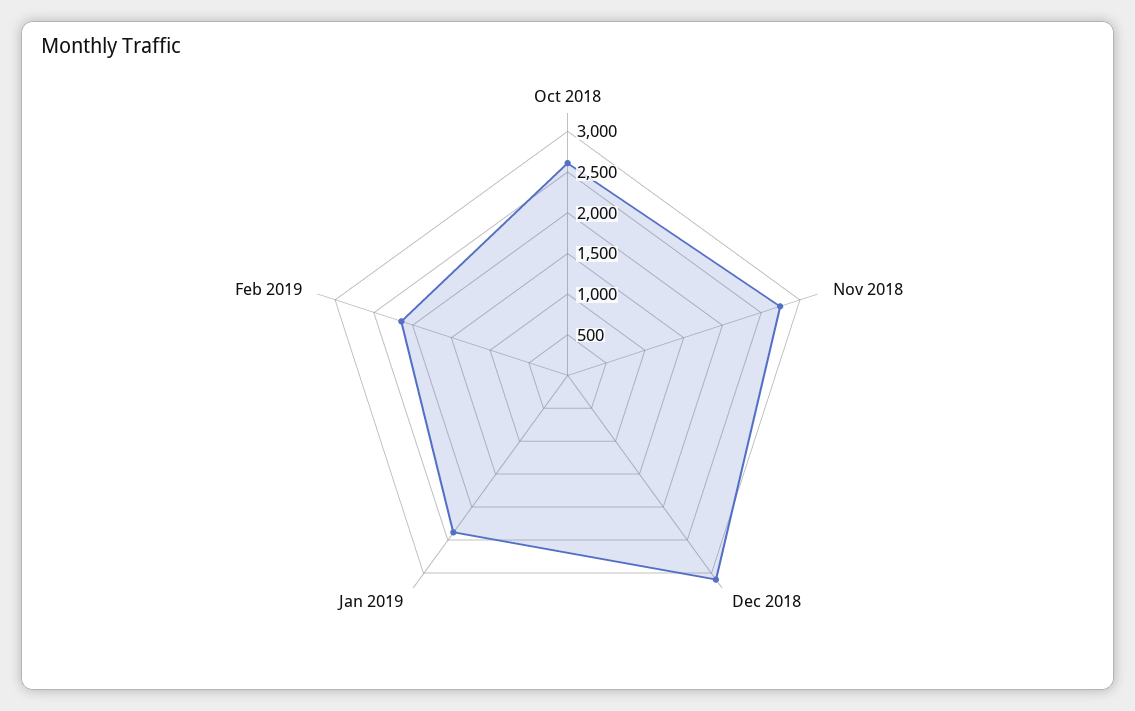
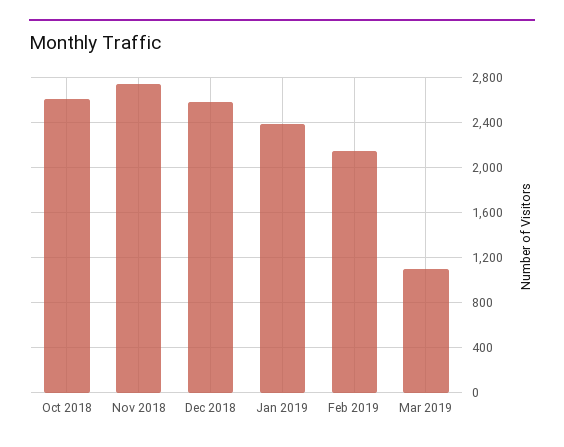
Dec 2018: 3100 -> 2600
Mar 2019: none -> 1100

